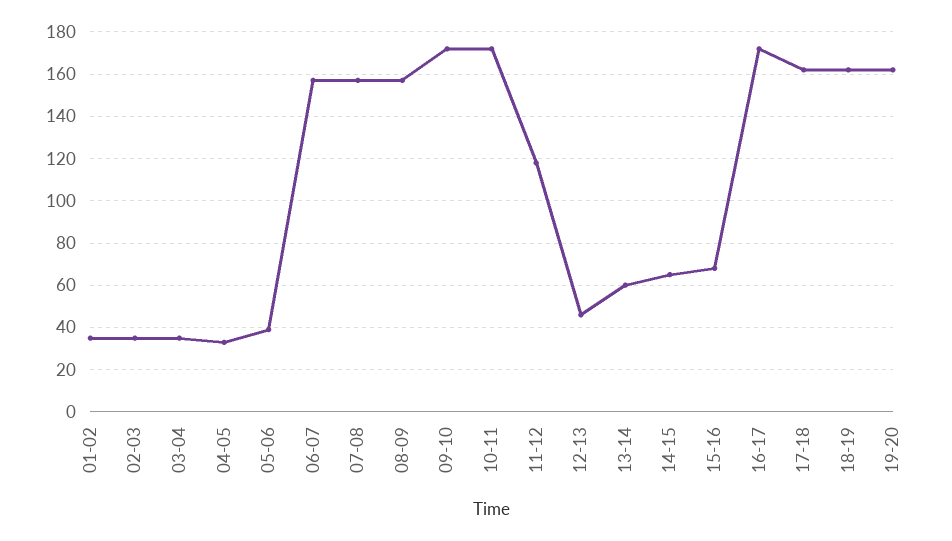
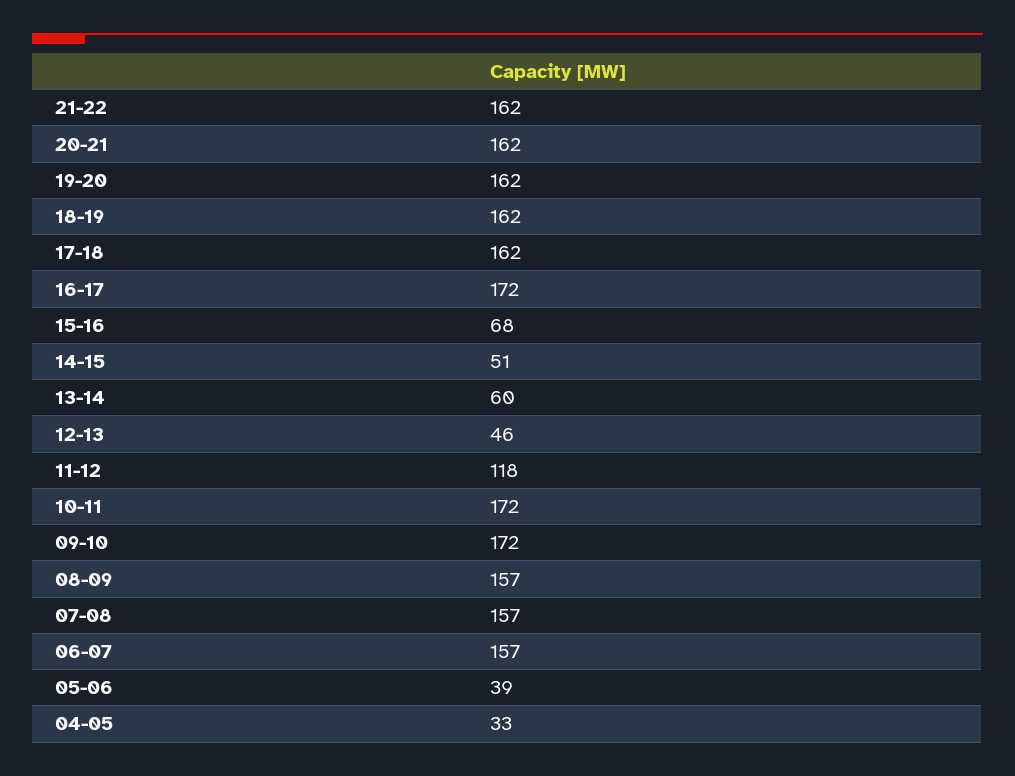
01-02: 35 -> none
02-03: 35 -> none
03-04: 35 -> none
14-15: 65 -> 51
21-22: none -> 162
20-21: none -> 162

